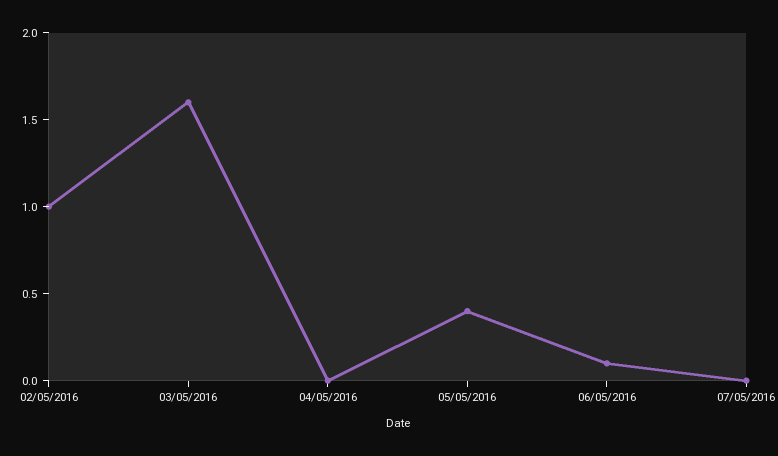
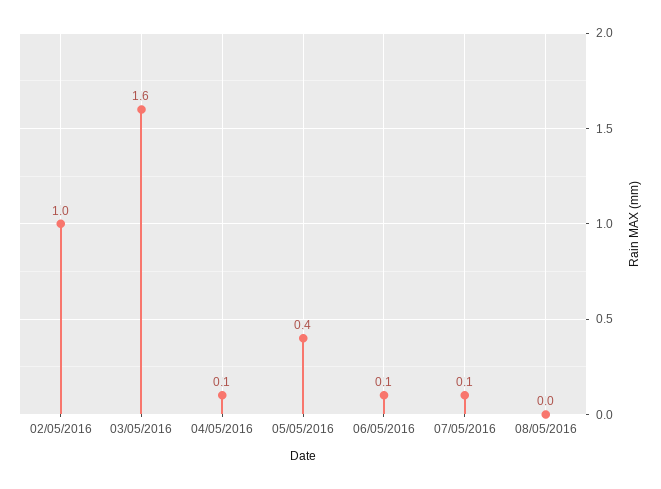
04/05/2016: 0 -> 0.1
07/05/2016: 0 -> 0.1
08/05/2016: none -> 0

